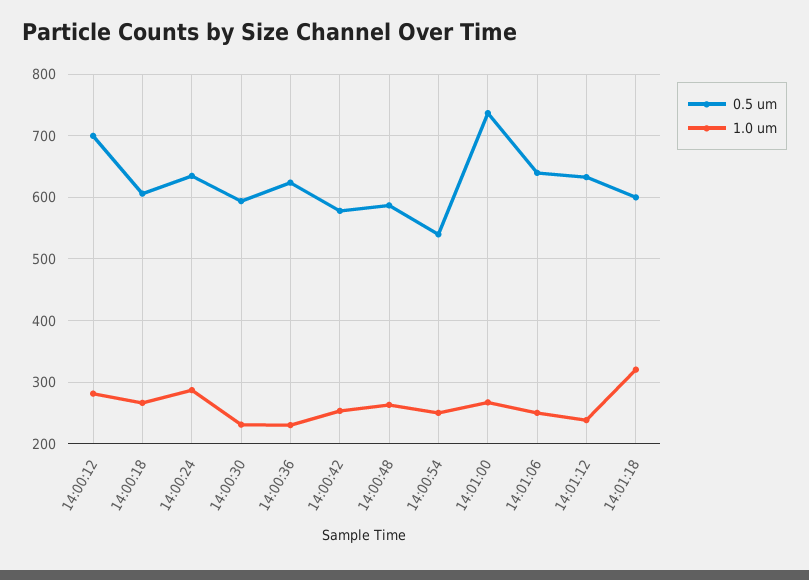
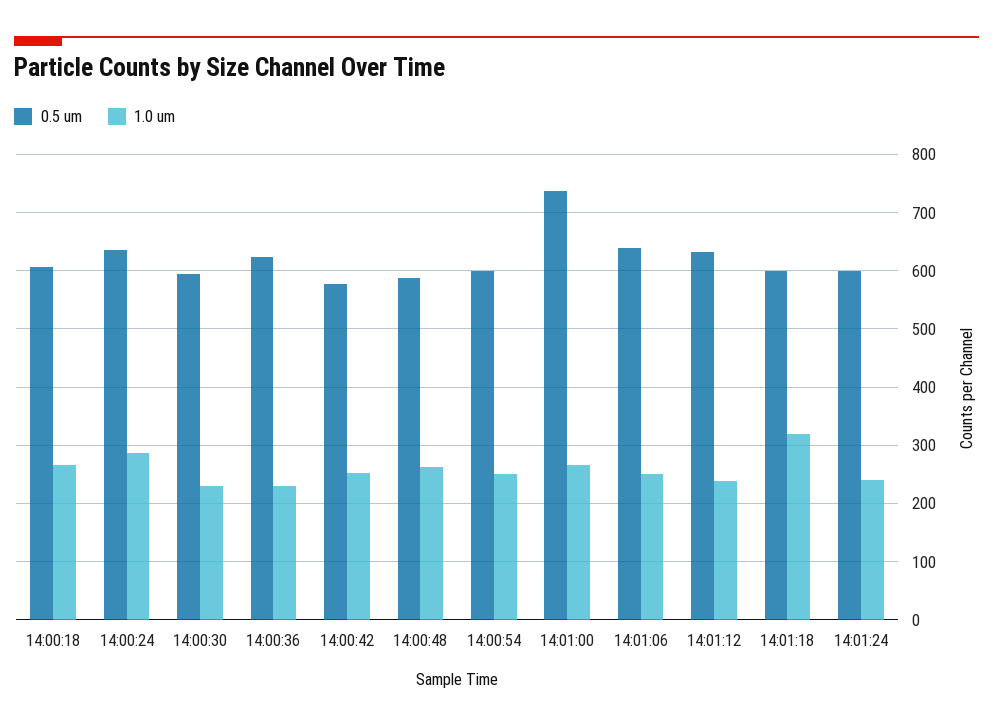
0.5 um, 14:00:12: 700 -> none
1.0 um, 14:00:12: 280 -> none
0.5 um, 14:00:54: 540 -> 600
0.5 um, 14:01:24: none -> 600
1.0 um, 14:01:24: none -> 240

